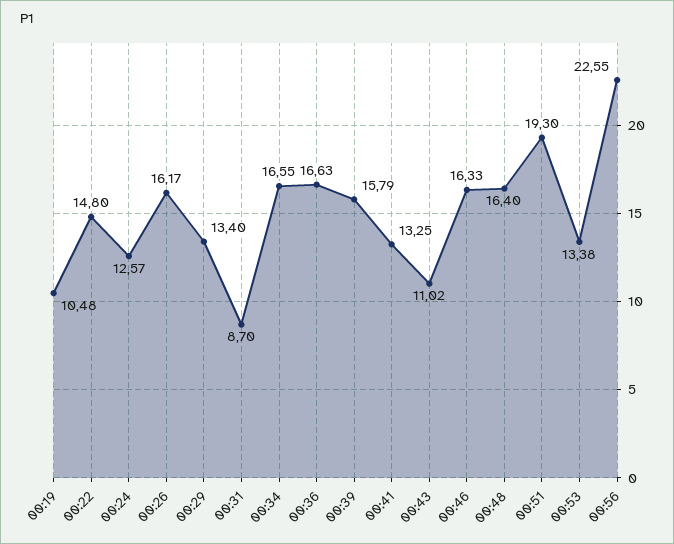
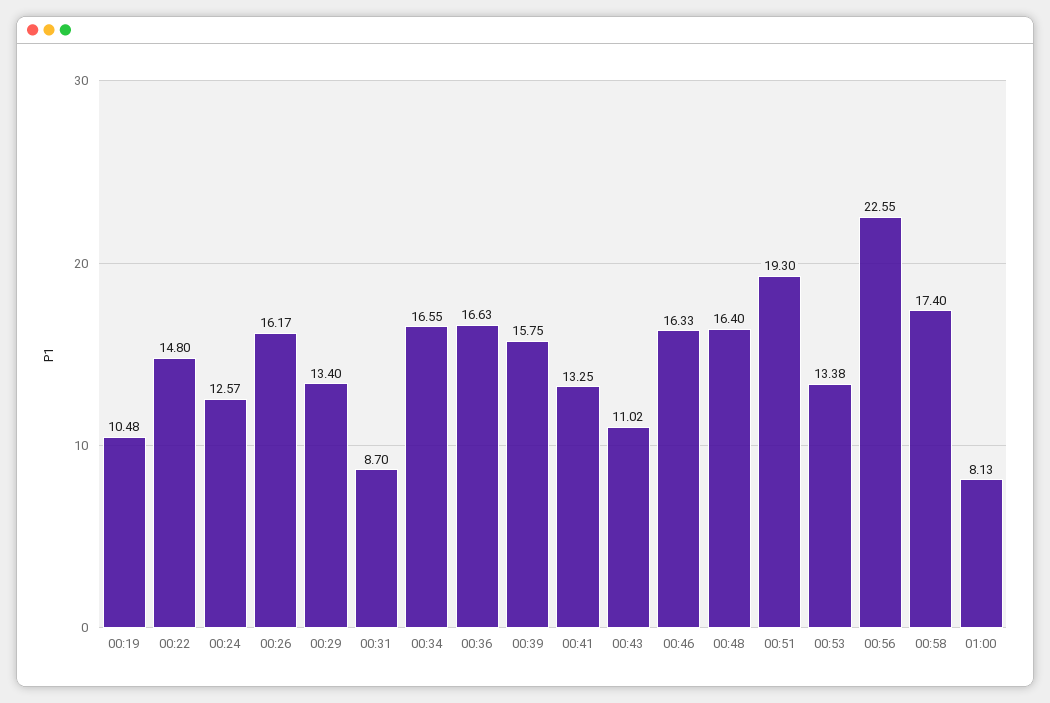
00:39: 15.79 -> 15.75
00:58: none -> 17.4
01:00: none -> 8.13

